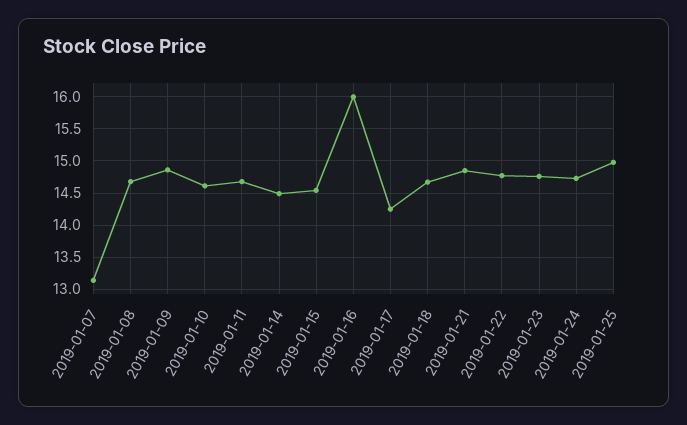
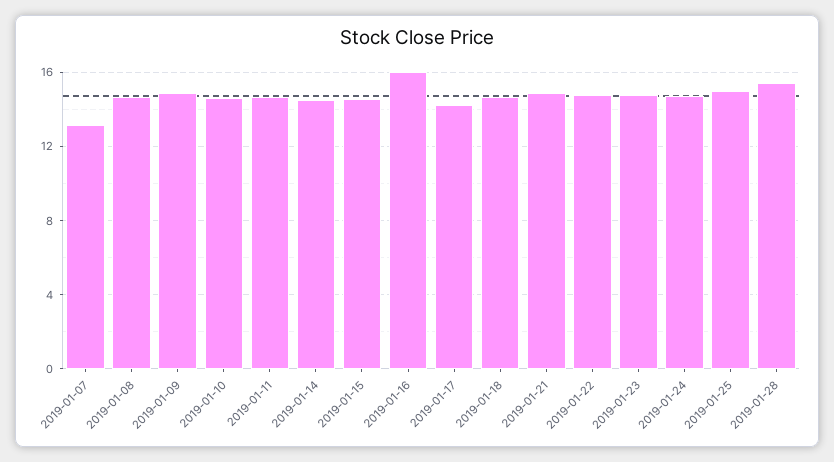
2019-01-28: none -> 15.5

